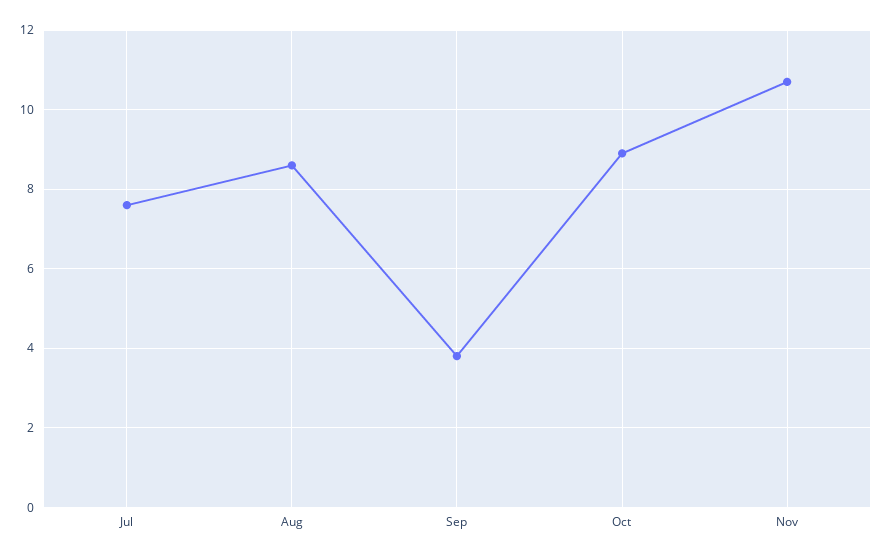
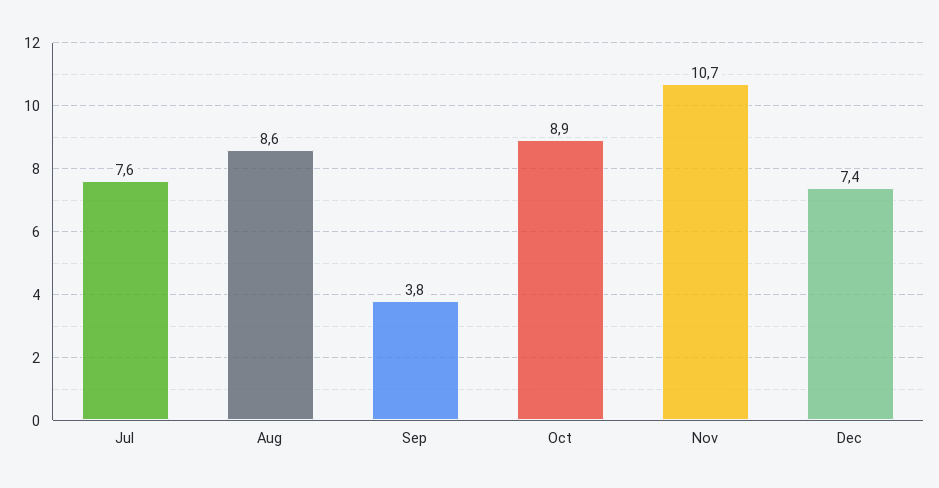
Dec: none -> 7.4

